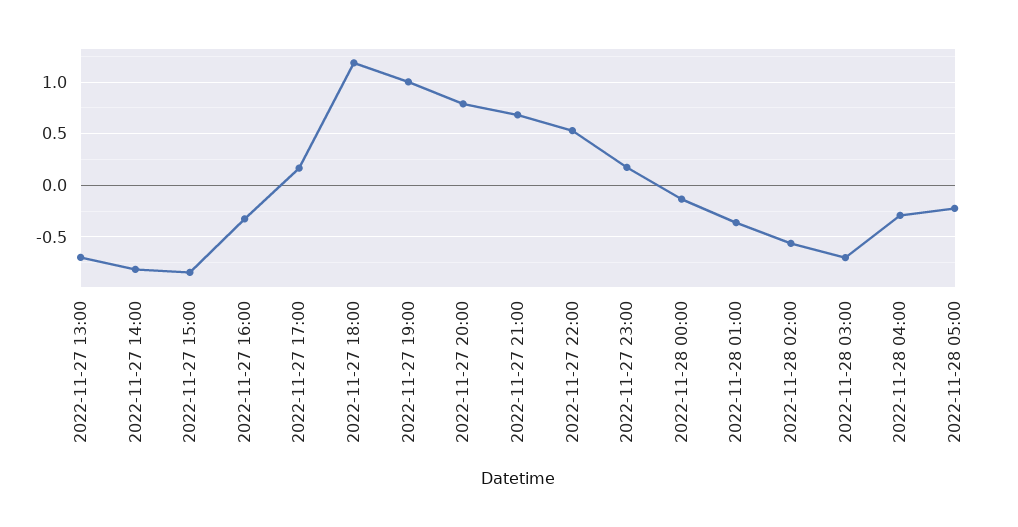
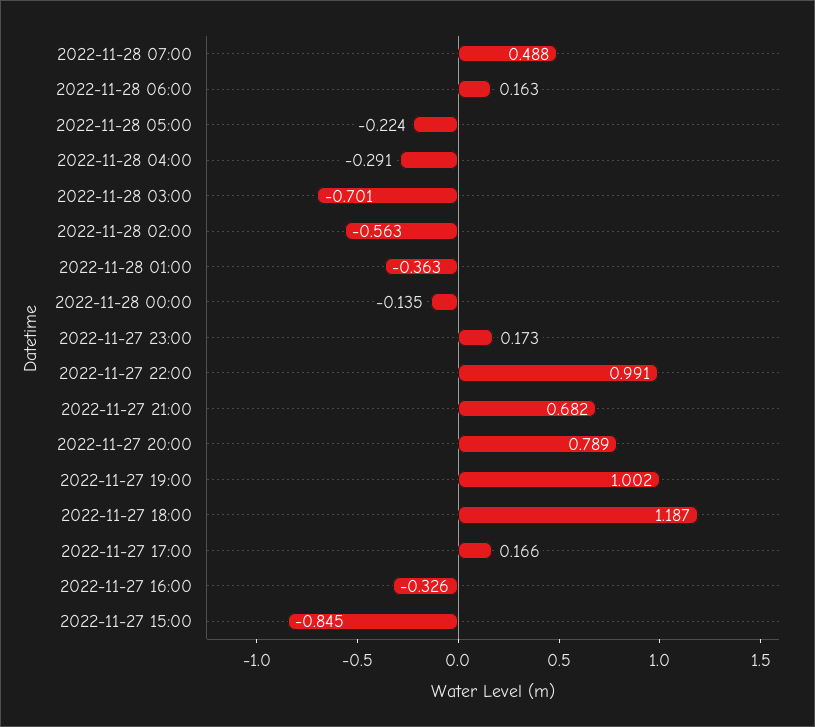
2022-11-27 13:00: -0.7 -> none
2022-11-27 14:00: -0.8 -> none
2022-11-27 22:00: 0.5 -> 0.991
2022-11-28 07:00: none -> 0.488
2022-11-28 06:00: none -> 0.163

